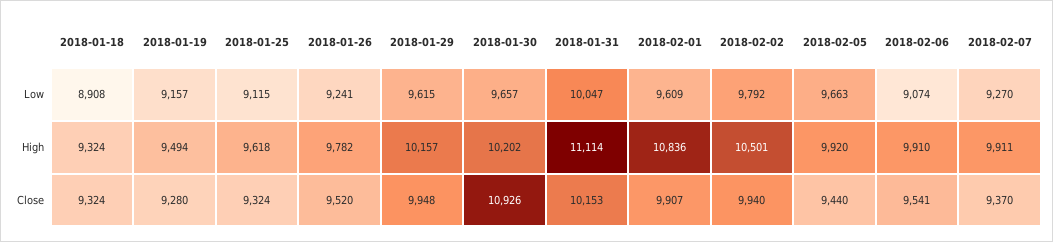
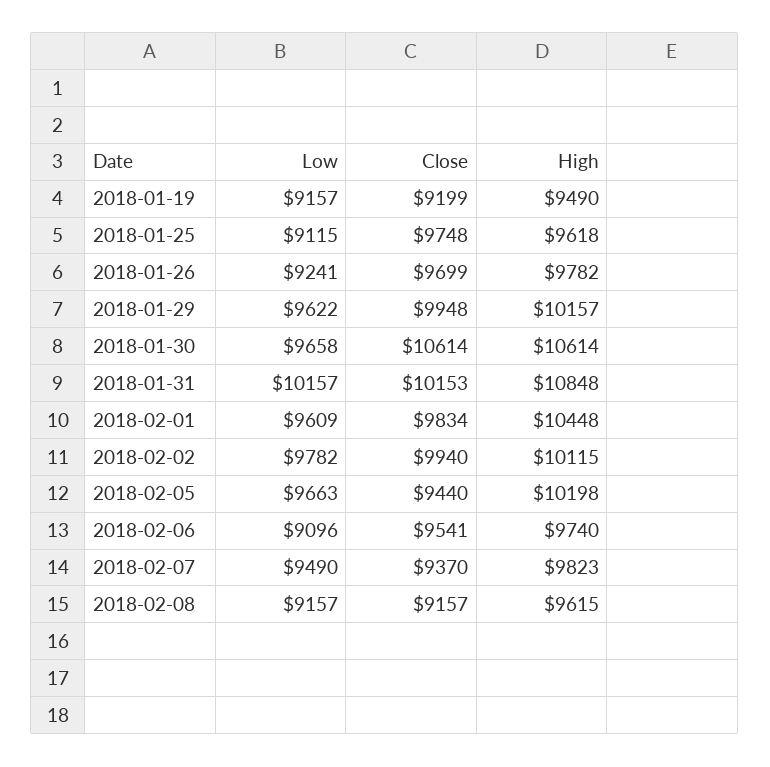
2018-01-18, Low: 8908 -> none
2018-01-29, Low: 9615 -> 9622
2018-01-30, Low: 9657 -> 9658
2018-01-31, Low: 10047 -> 10157
2018-02-02, Low: 9792 -> 9782
2018-02-06, Low: 9074 -> 9096
2018-02-07, Low: 9270 -> 9490
2018-01-18, High: 9324 -> none
2018-01-19, High: 9494 -> 9490
2018-01-30, High: 10202 -> 10614
2018-01-31, High: 11114 -> 10848
2018-02-01, High: 10836 -> 10448
2018-02-02, High: 10501 -> 10115
2018-02-05, High: 9920 -> 10198
2018-02-06, High: 9910 -> 9740
2018-02-07, High: 9911 -> 9823
2018-01-18, Close: 9324 -> none
2018-01-19, Close: 9280 -> 9199
2018-01-25, Close: 9324 -> 9748
2018-01-26, Close: 9520 -> 9699
2018-01-30, Close: 10926 -> 10614
2018-02-01, Close: 9907 -> 9834
2018-02-08, Low: none -> 9157
2018-02-08, Close: none -> 9157
2018-02-08, High: none -> 9615

